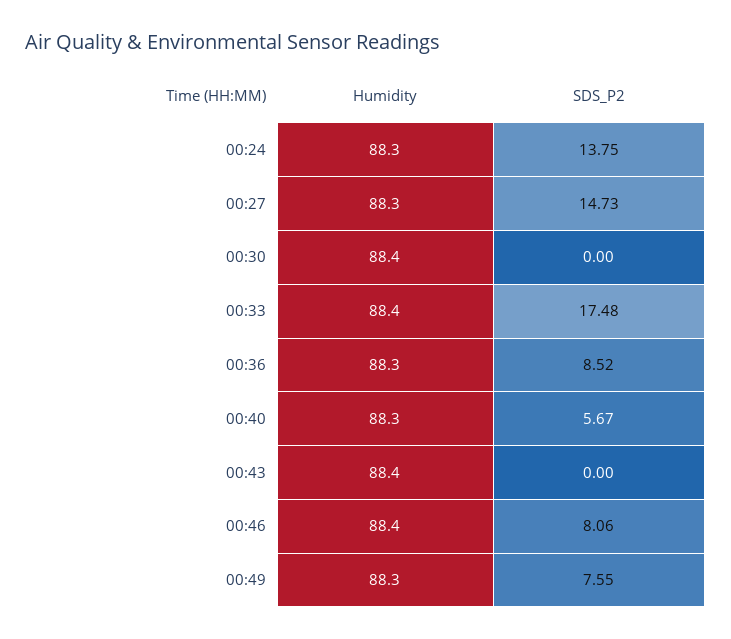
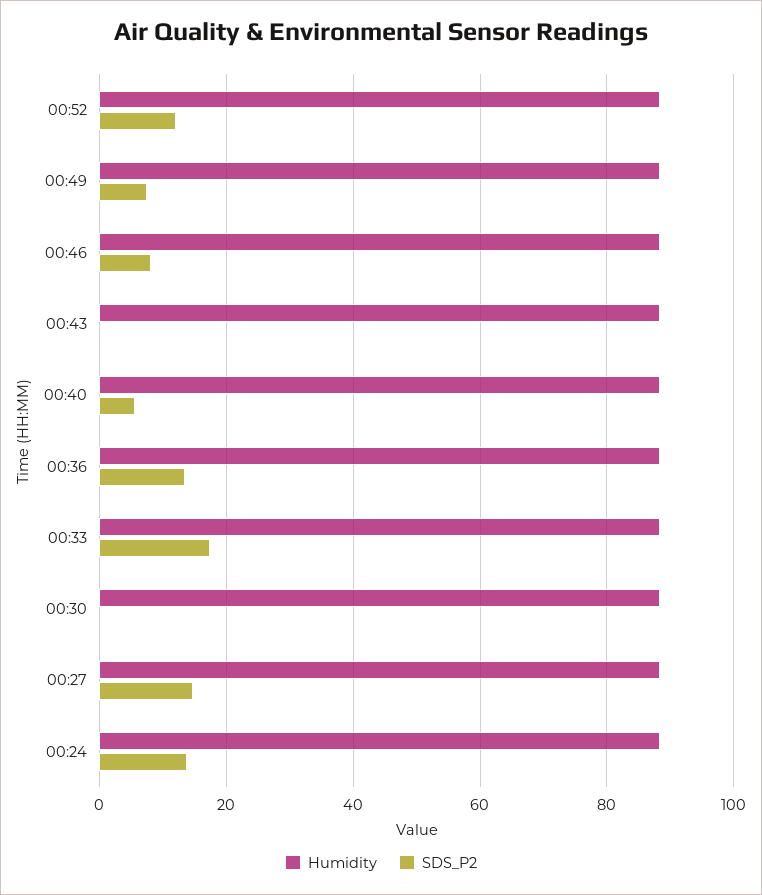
SDS_P2, 00:36: 8.52 -> 14
Humidity, 00:52: none -> 88
SDS_P2, 00:52: none -> 12

